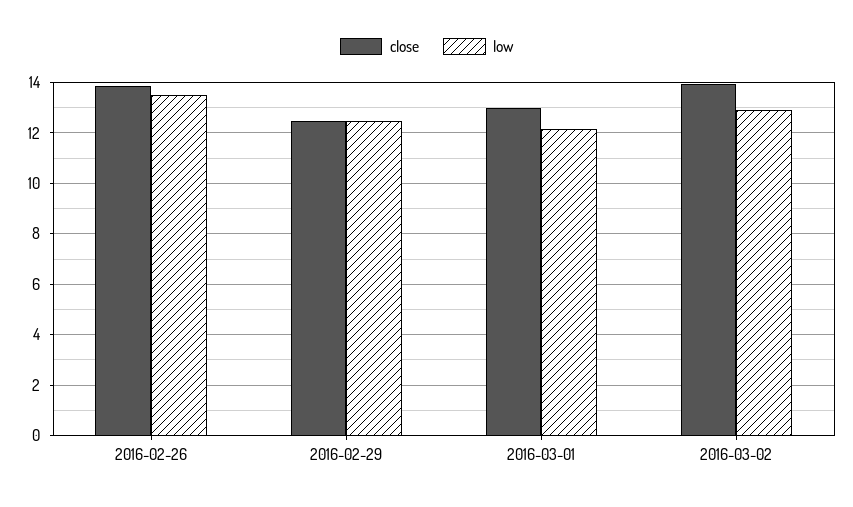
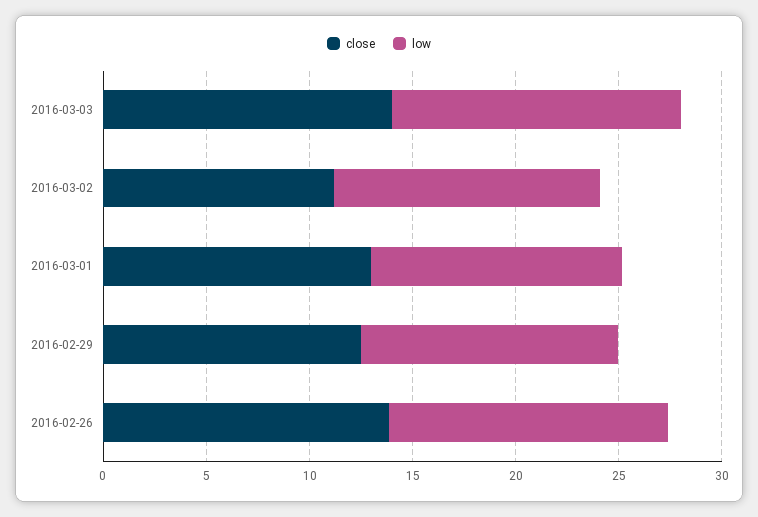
close, 2016-03-02: 14 -> 11
close, 2016-03-03: none -> 14
low, 2016-03-03: none -> 14

